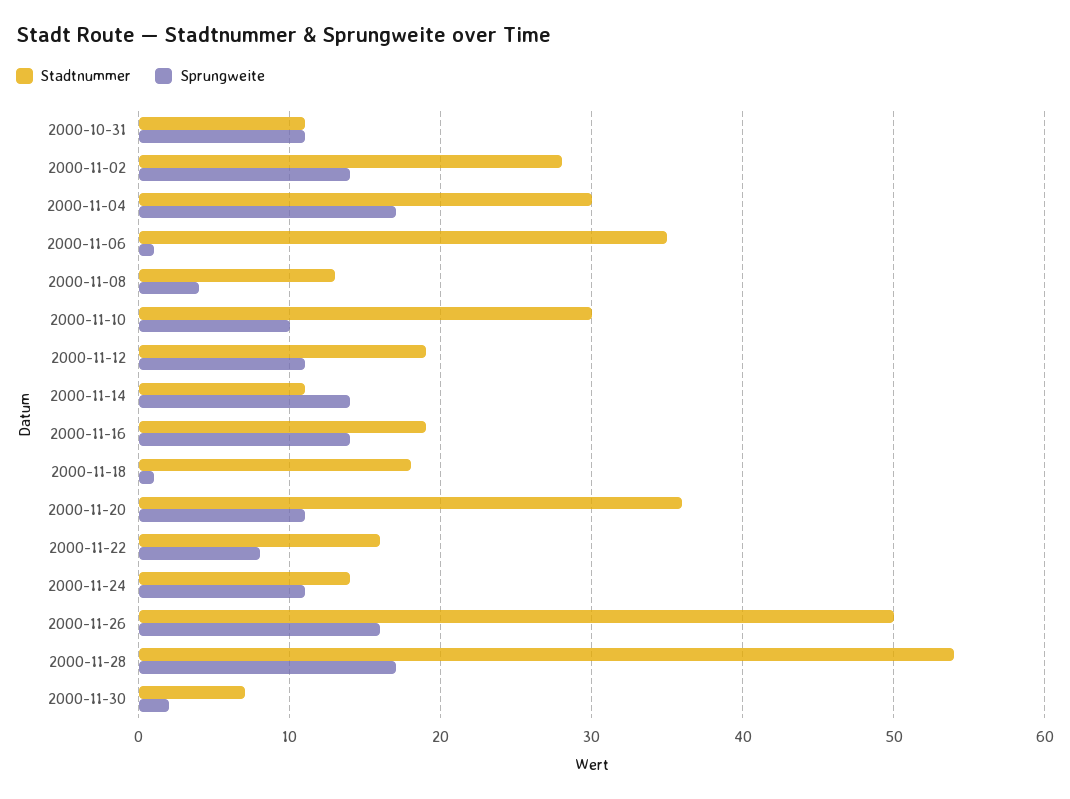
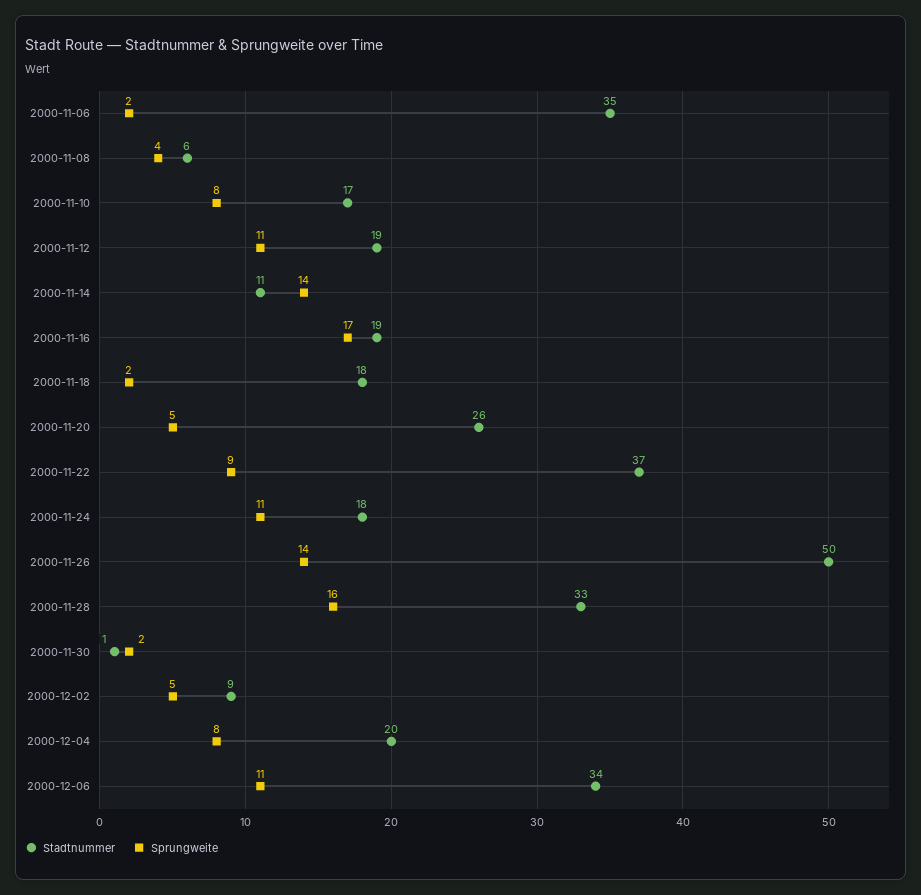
Stadtnummer, 2000-10-31: 11 -> none
Sprungweite, 2000-10-31: 11 -> none
Stadtnummer, 2000-11-02: 28 -> none
Sprungweite, 2000-11-02: 14 -> none
Stadtnummer, 2000-11-04: 30 -> none
Sprungweite, 2000-11-04: 17 -> none
Sprungweite, 2000-11-06: 1 -> 2
Stadtnummer, 2000-11-08: 13 -> 6
Stadtnummer, 2000-11-10: 30 -> 17
Sprungweite, 2000-11-10: 10 -> 8
Sprungweite, 2000-11-16: 14 -> 17
Sprungweite, 2000-11-18: 1 -> 2
Stadtnummer, 2000-11-20: 36 -> 26
Sprungweite, 2000-11-20: 11 -> 5
Stadtnummer, 2000-11-22: 16 -> 37
Sprungweite, 2000-11-22: 8 -> 9
Stadtnummer, 2000-11-24: 14 -> 18
Sprungweite, 2000-11-26: 16 -> 14
Stadtnummer, 2000-11-28: 54 -> 33
Sprungweite, 2000-11-28: 17 -> 16
Stadtnummer, 2000-11-30: 7 -> 1
Stadtnummer, 2000-12-02: none -> 9
Sprungweite, 2000-12-02: none -> 5
Stadtnummer, 2000-12-04: none -> 20
Sprungweite, 2000-12-04: none -> 8
Stadtnummer, 2000-12-06: none -> 34
Sprungweite, 2000-12-06: none -> 11

